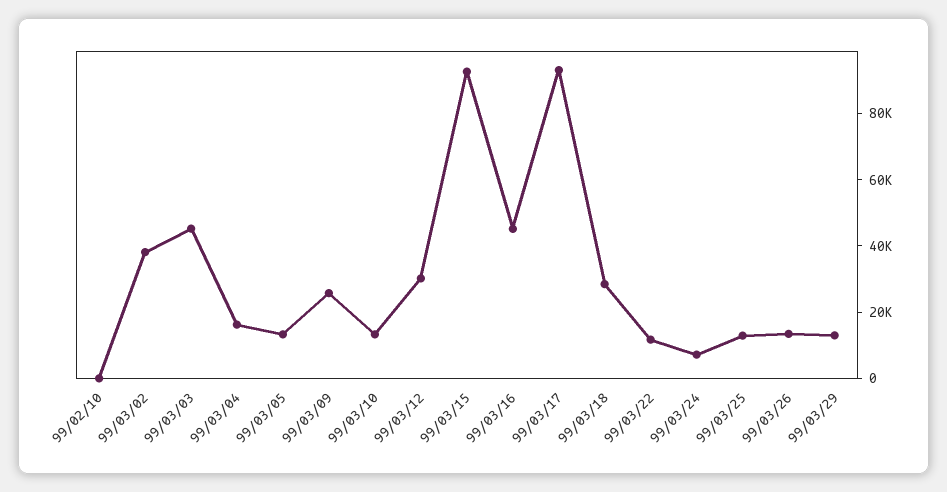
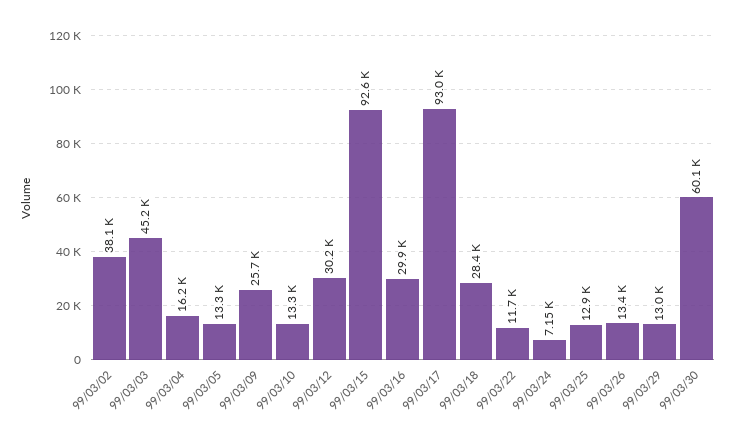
99/02/10: 0 -> none
99/03/16: 45000 -> 29900
99/03/30: none -> 60100

